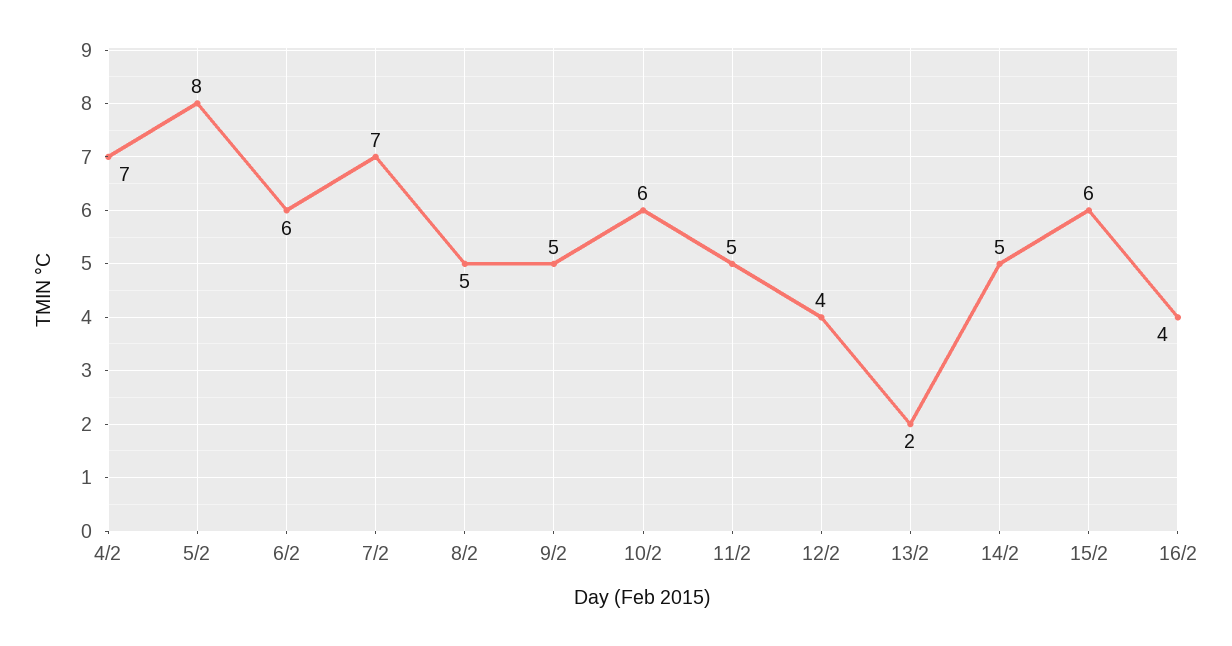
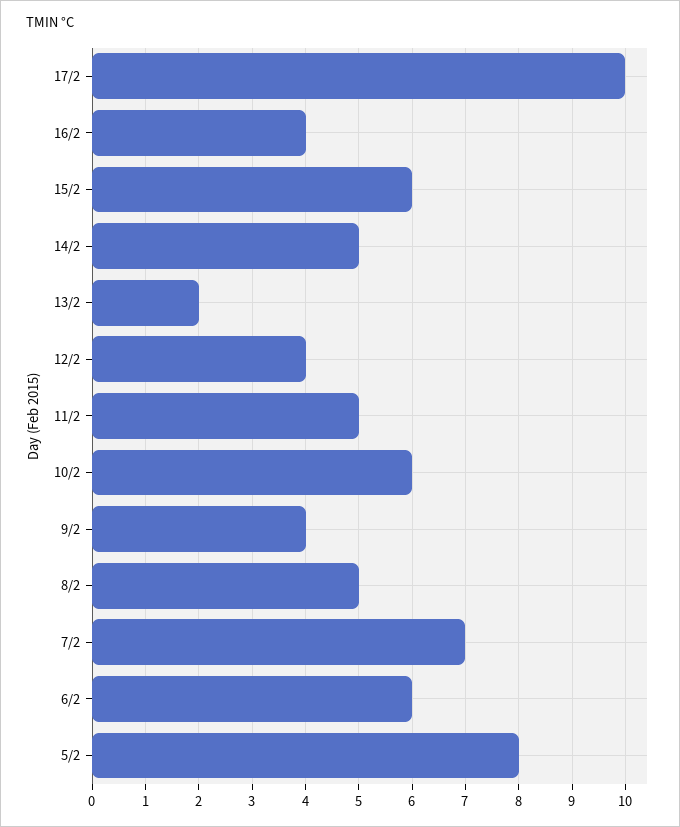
4/2: 7 -> none
9/2: 5 -> 4
17/2: none -> 10

